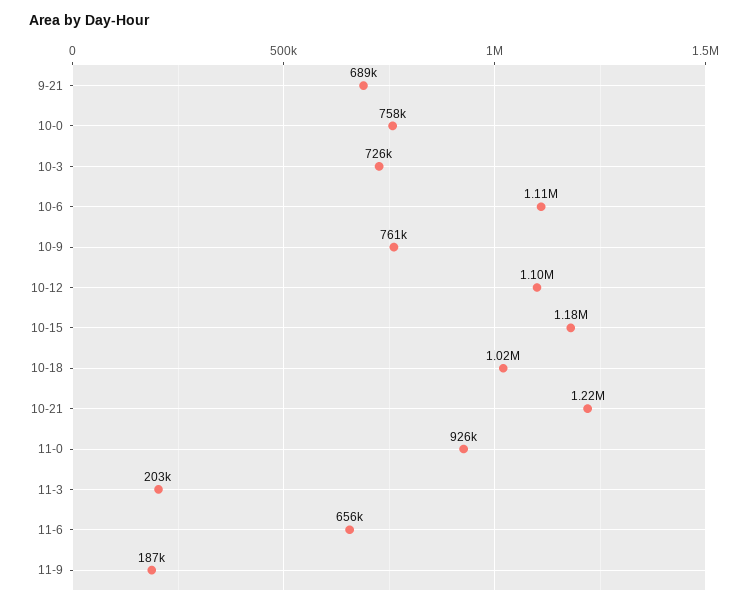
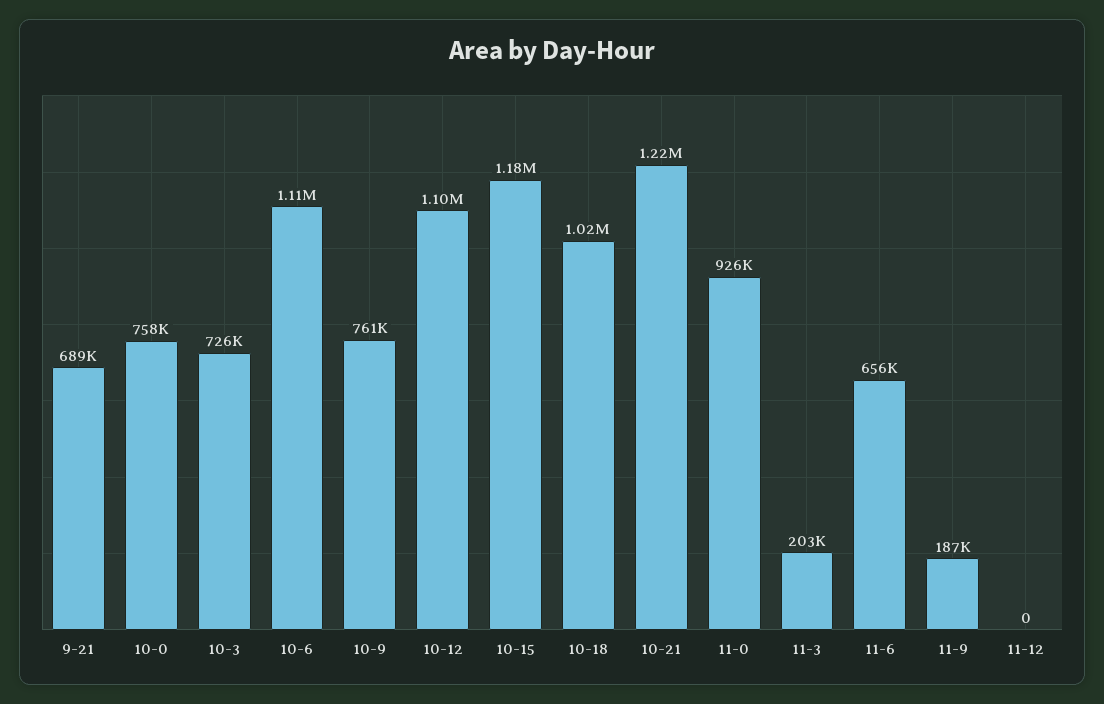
11-12: none -> 0

